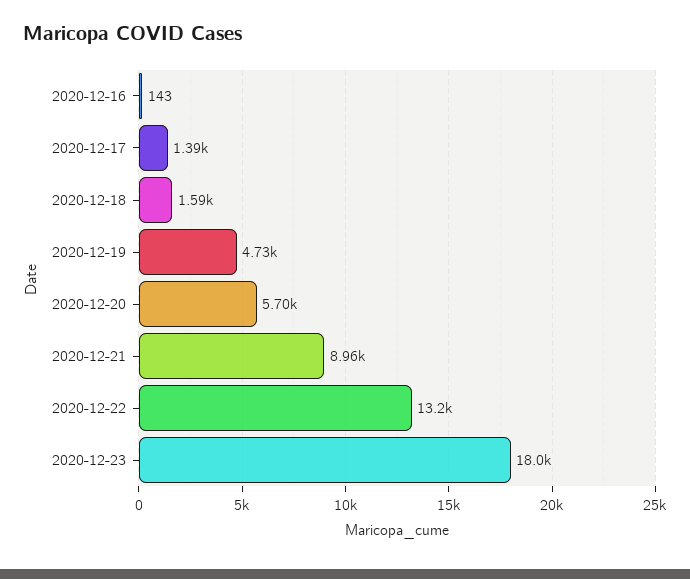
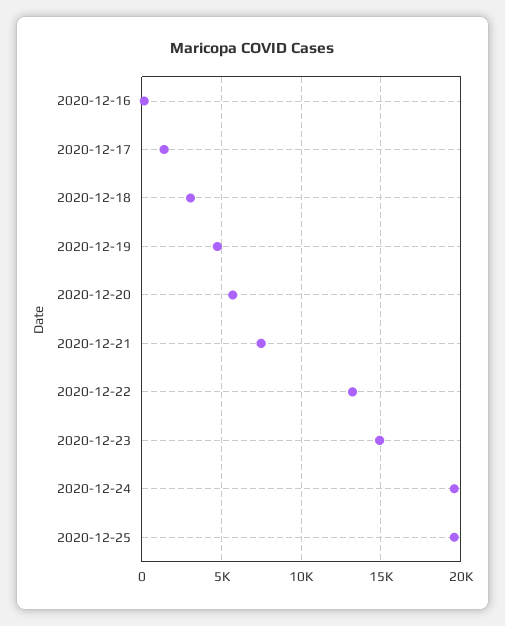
2020-12-18: 1590 -> 3000
2020-12-21: 8960 -> 7500
2020-12-23: 18000 -> 15000
2020-12-24: none -> 19500
2020-12-25: none -> 19500

